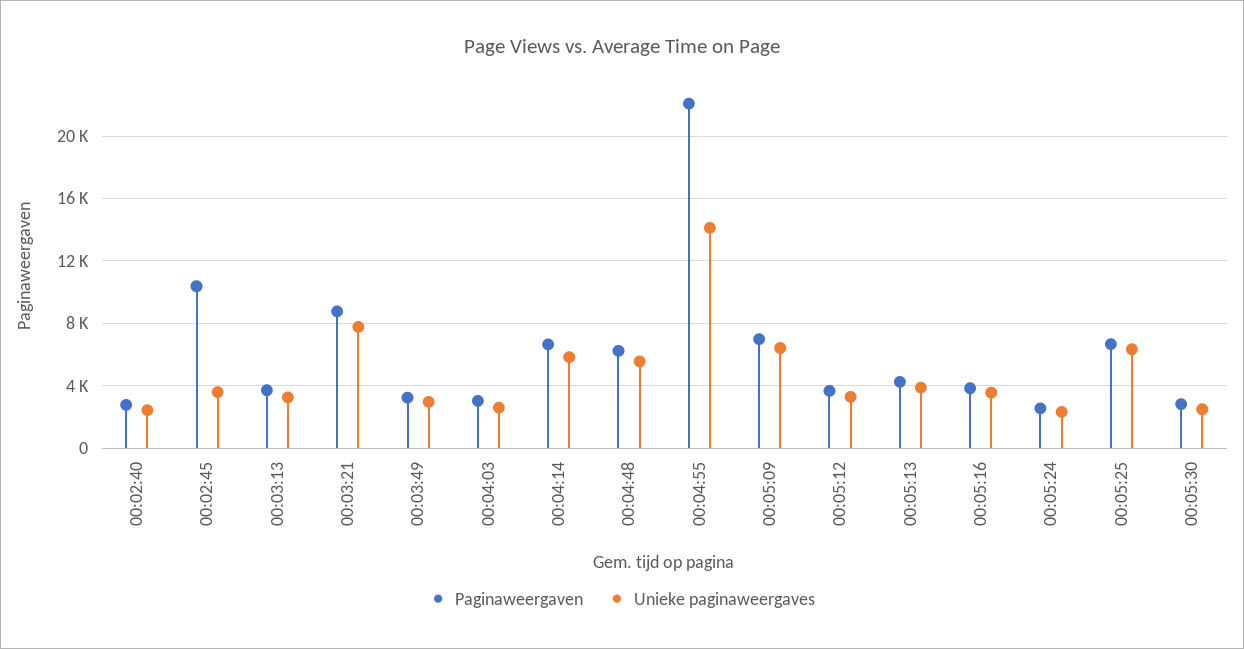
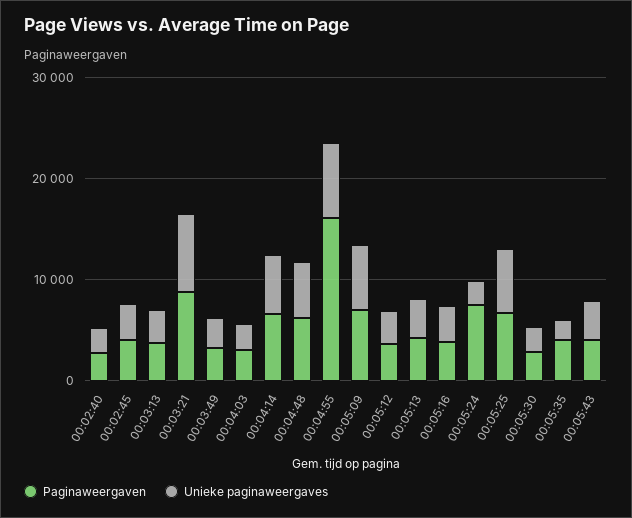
Paginaweergaven, 00:02:45: 10500 -> 4000
Paginaweergaven, 00:04:55: 22000 -> 16000
Unieke paginaweergaves, 00:04:55: 14000 -> 8000
Paginaweergaven, 00:05:24: 2500 -> 8000
Paginaweergaven, 00:05:35: none -> 4000
Unieke paginaweergaves, 00:05:35: none -> 2000
Paginaweergaven, 00:05:43: none -> 4000
Unieke paginaweergaves, 00:05:43: none -> 4000

